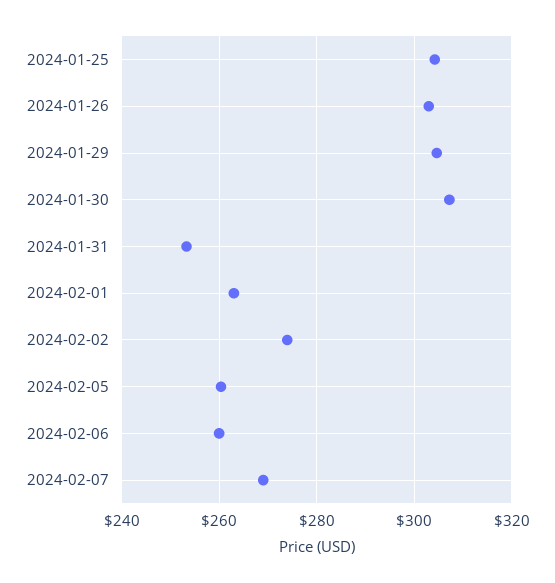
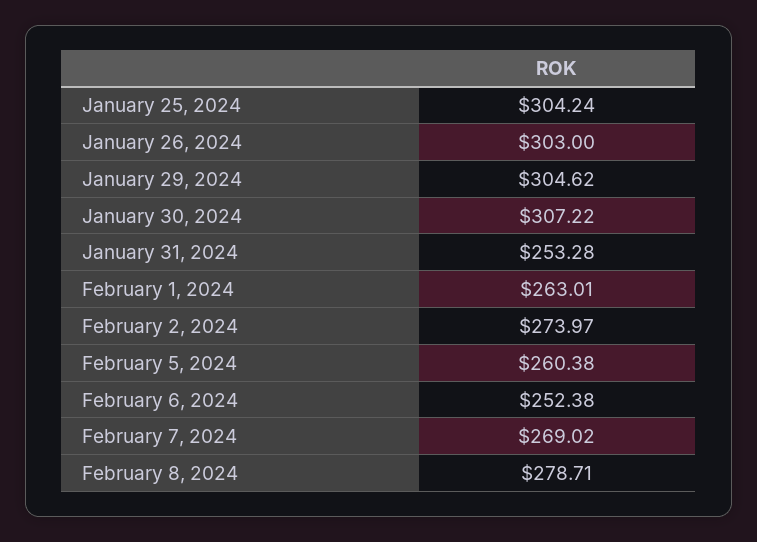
2024-02-06: 260 -> 252.38
February 8, 2024: none -> 278.71

